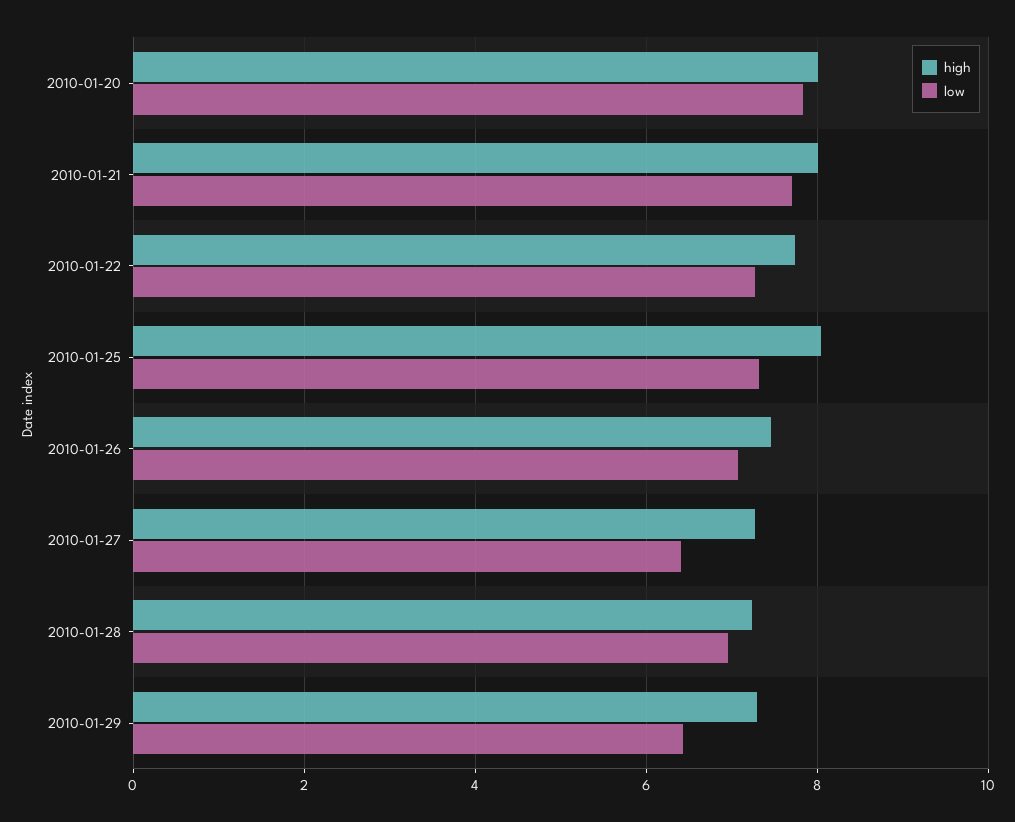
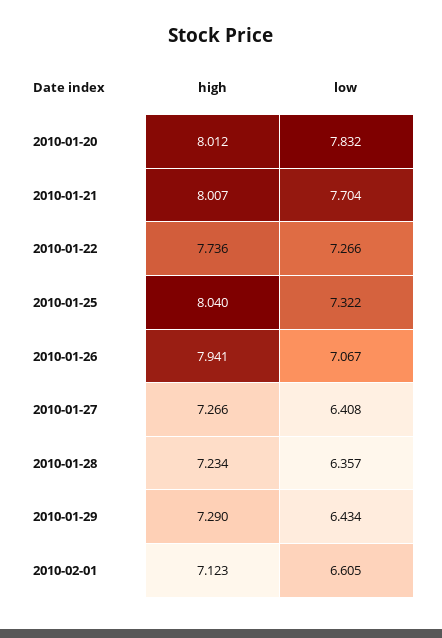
high, 2010-01-26: 7.4 -> 7.941
low, 2010-01-28: 7 -> 6.357
high, 2010-02-01: none -> 7.123
low, 2010-02-01: none -> 6.605

